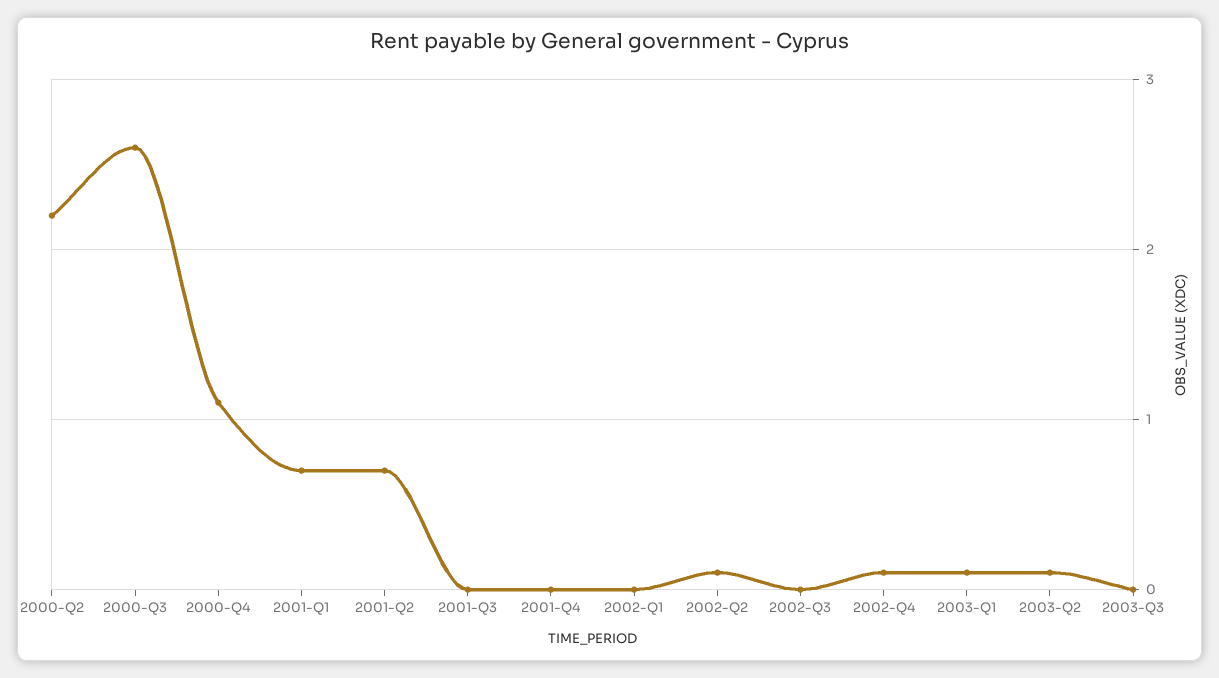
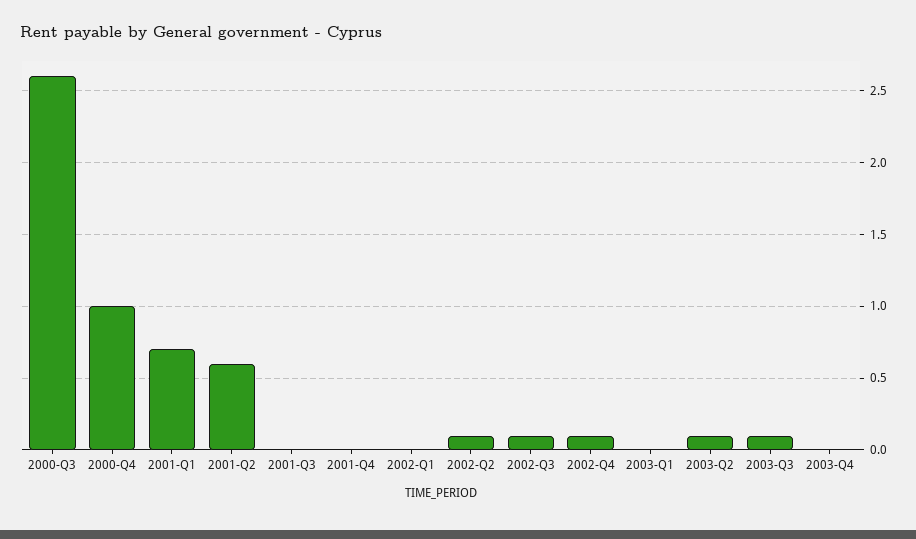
2000-Q2: 2.2 -> none
2000-Q4: 1.1 -> 1
2001-Q2: 0.7 -> 0.6
2002-Q3: 0 -> 0.1
2003-Q1: 0.1 -> 0
2003-Q3: 0 -> 0.1
2003-Q4: none -> 0

